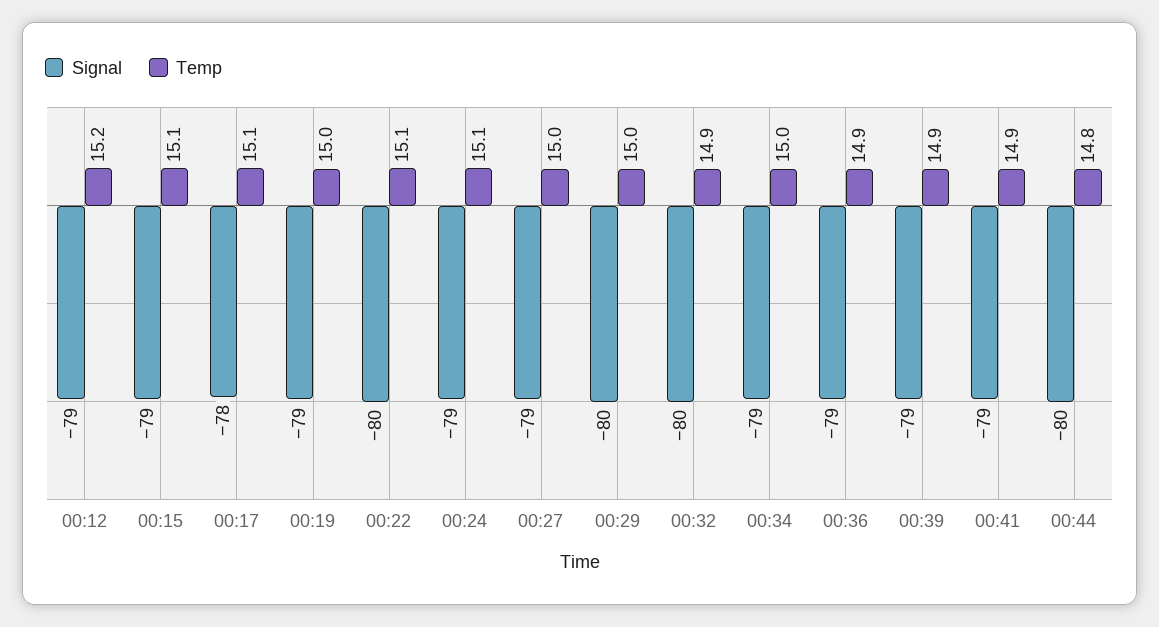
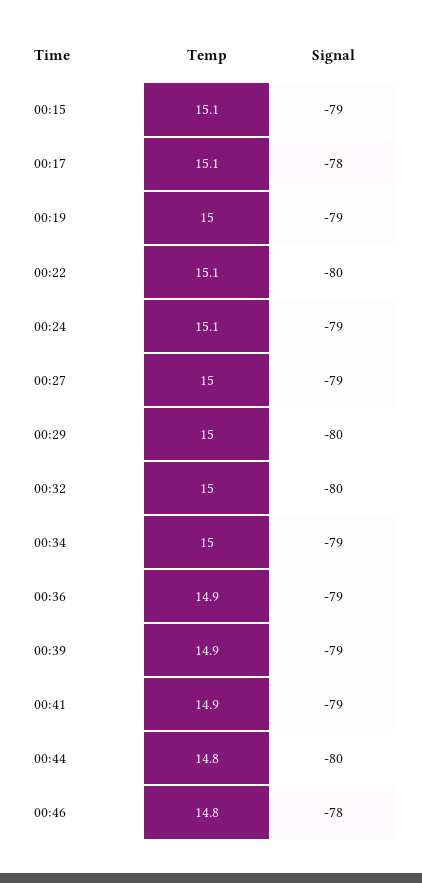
Signal, 00:12: -79 -> none
Temp, 00:12: 15.2 -> none
Temp, 00:32: 14.9 -> 15
Temp, 00:46: none -> 14.8
Signal, 00:46: none -> -78

